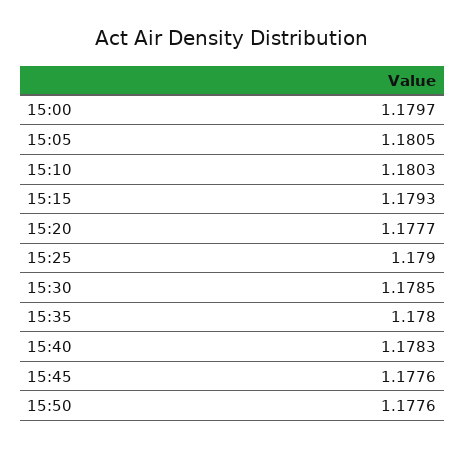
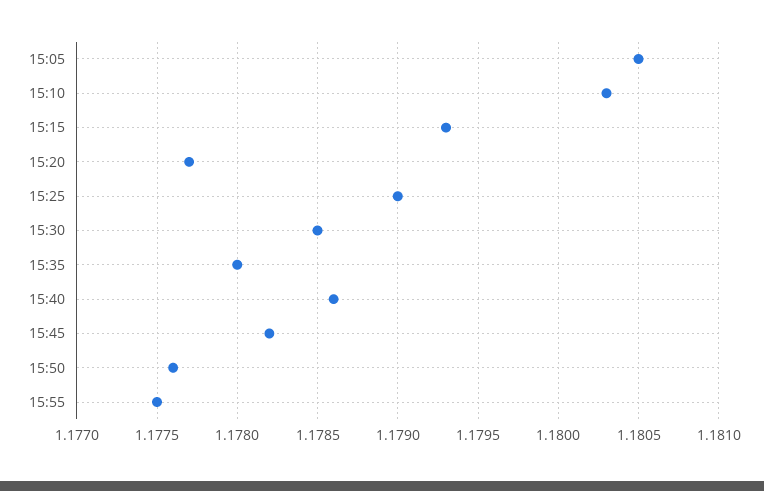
15:00: 1.1797 -> none
15:40: 1.1783 -> 1.1786
15:45: 1.1776 -> 1.1782
15:55: none -> 1.1775

